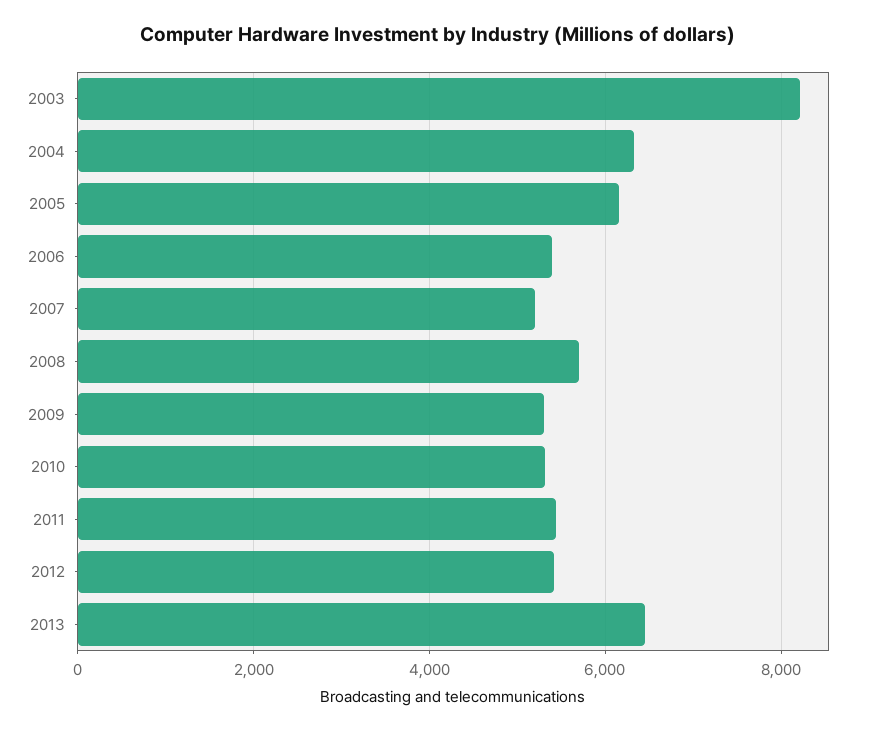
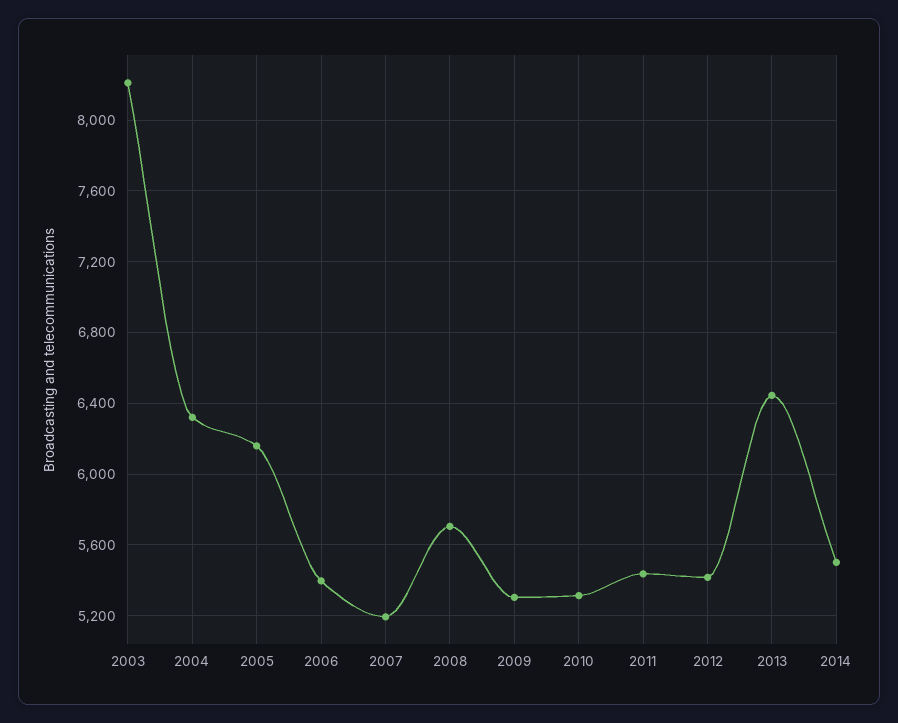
2014: none -> 5500

